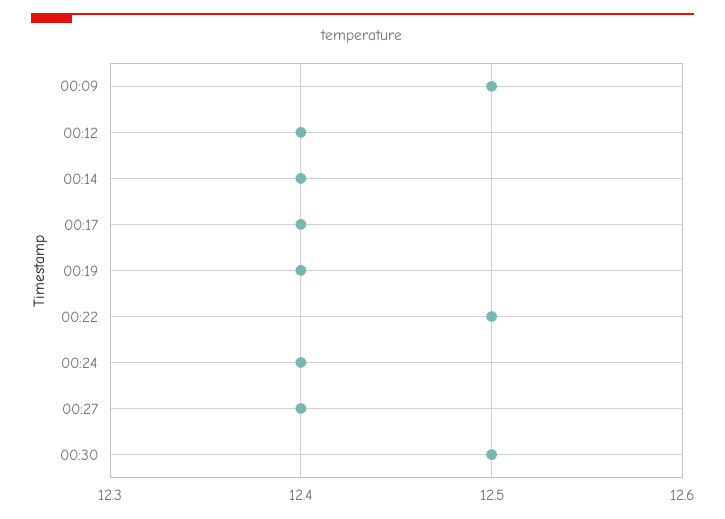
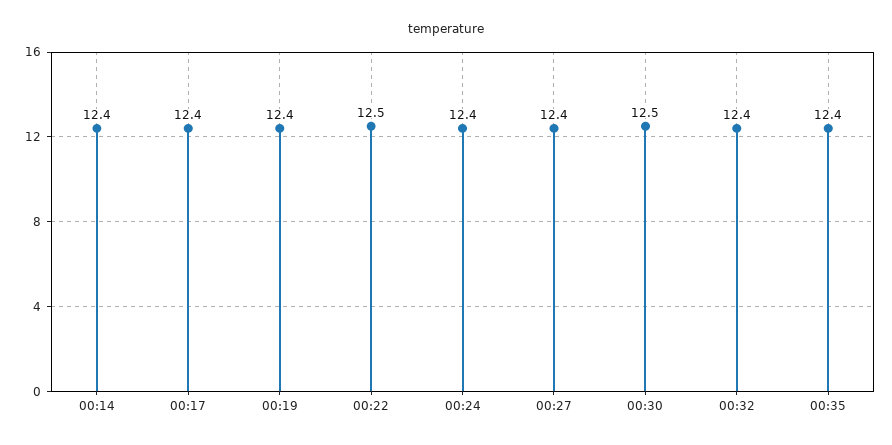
00:09: 12.5 -> none
00:12: 12.4 -> none
00:32: none -> 12.4
00:35: none -> 12.4

